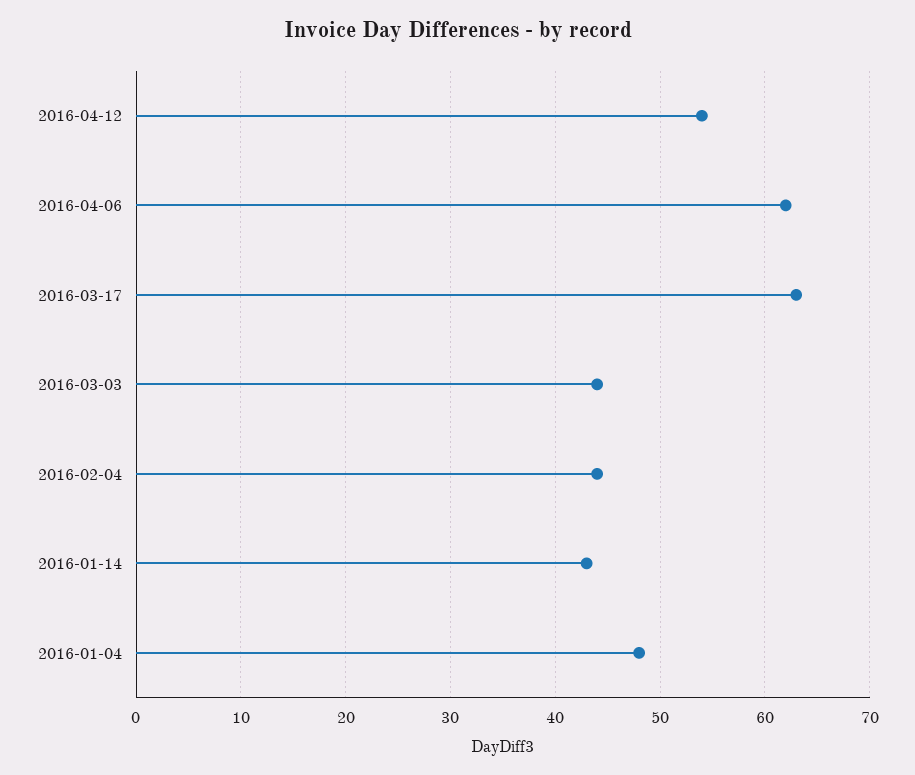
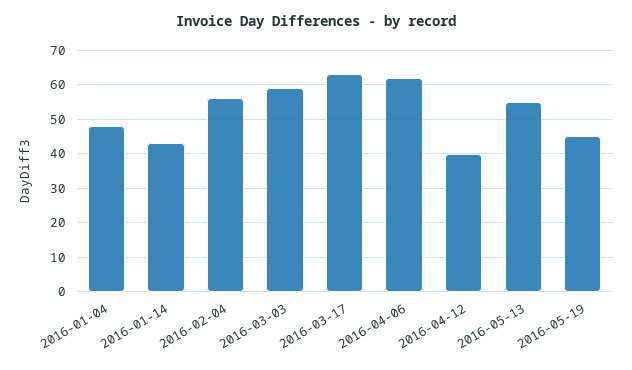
2016-04-12: 54 -> 40
2016-03-03: 44 -> 60
2016-02-04: 44 -> 55
2016-05-13: none -> 55
2016-05-19: none -> 45

